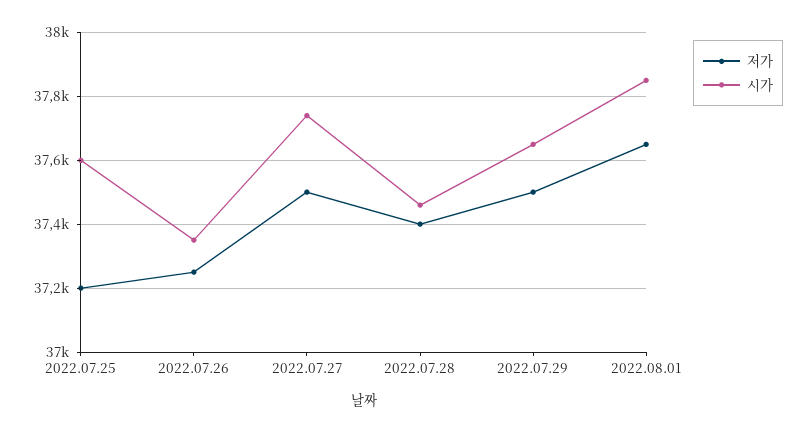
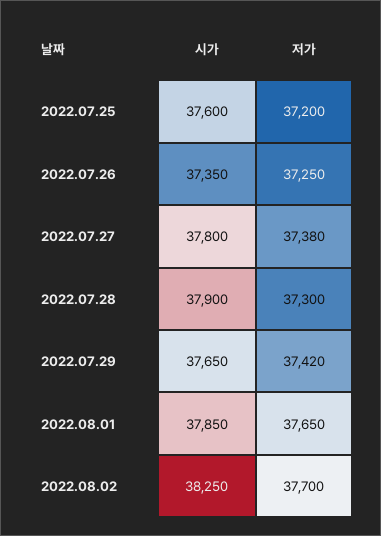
저가, 2022.07.27: 37500 -> 37380
시가, 2022.07.27: 37740 -> 37800
저가, 2022.07.28: 37400 -> 37300
시가, 2022.07.28: 37460 -> 37900
저가, 2022.07.29: 37500 -> 37420
시가, 2022.08.02: none -> 38250
저가, 2022.08.02: none -> 37700

